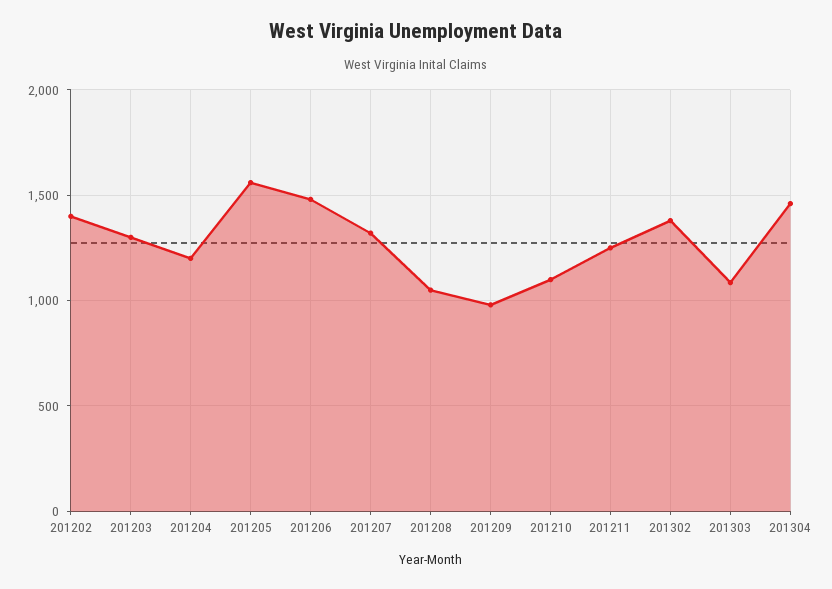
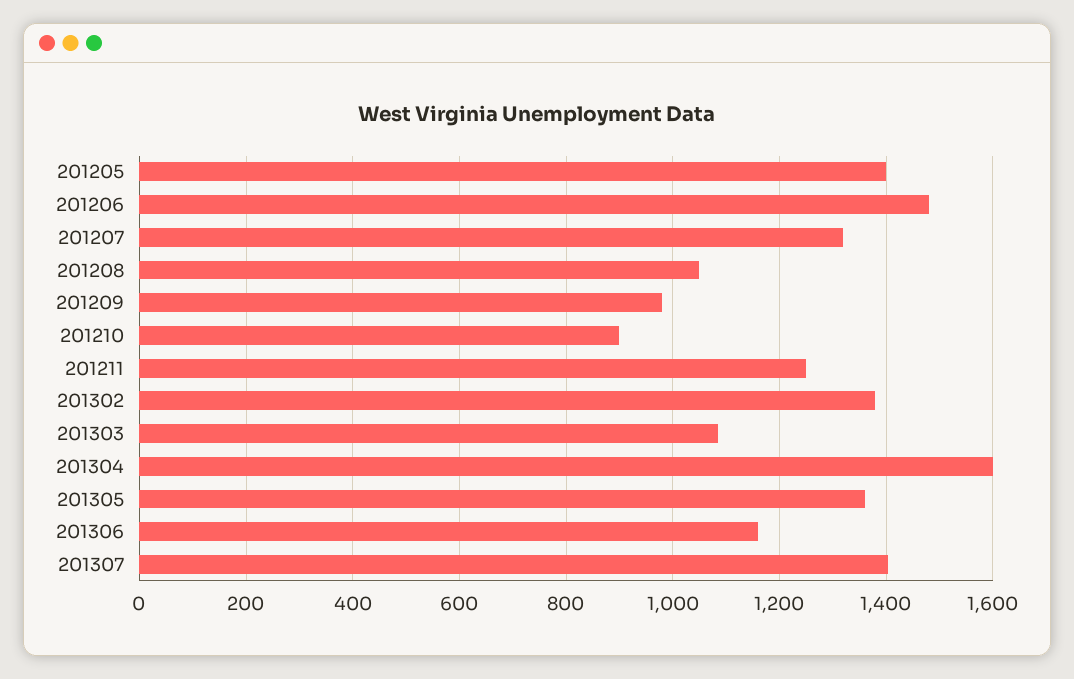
201202: 1400 -> none
201203: 1300 -> none
201204: 1200 -> none
201205: 1550 -> 1400
201210: 1100 -> 900
201304: 1450 -> 1600
201305: none -> 1360
201306: none -> 1160
201307: none -> 1400

